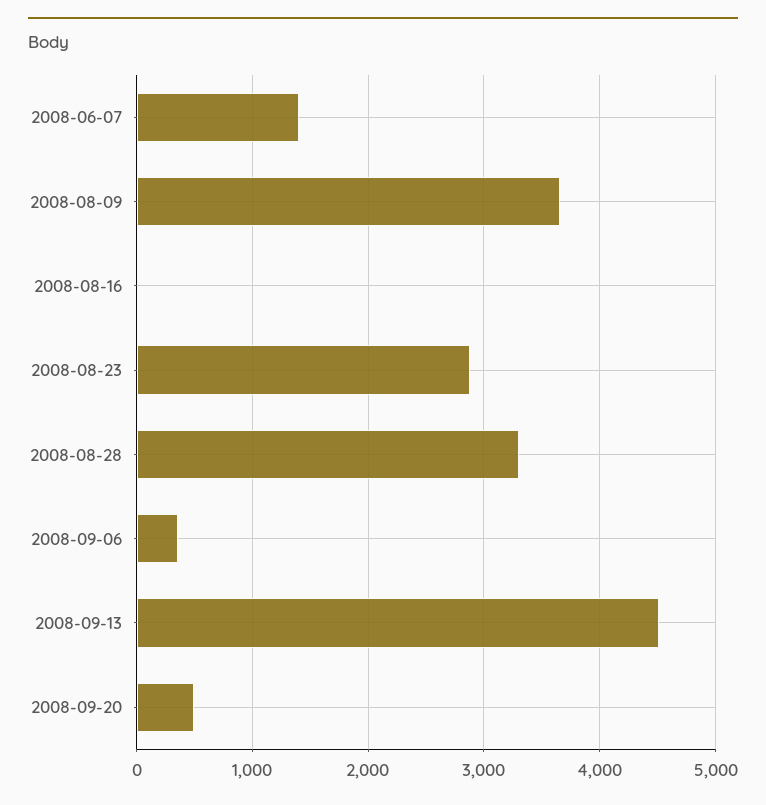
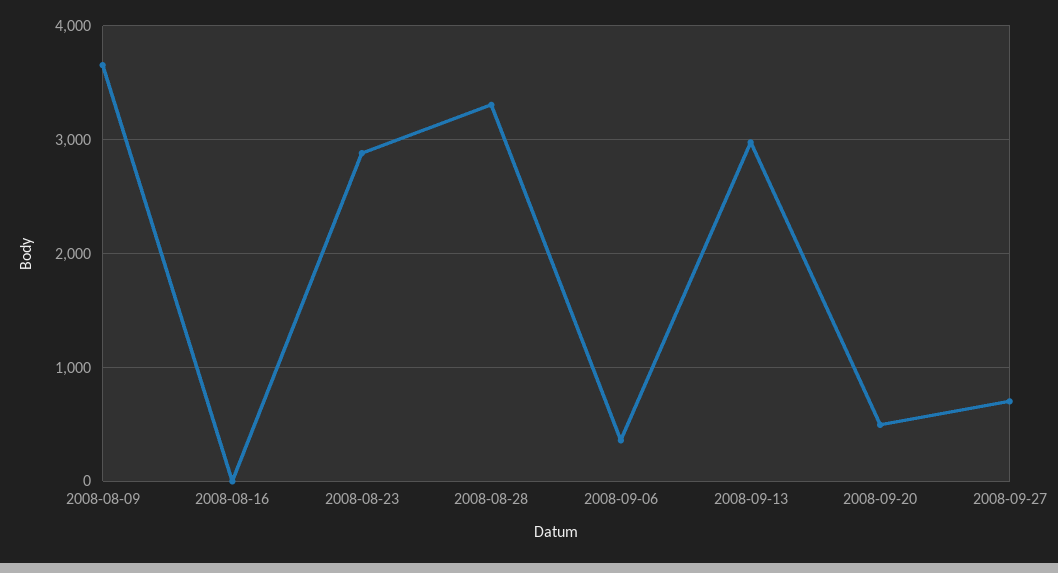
2008-06-07: 1400 -> none
2008-09-13: 4500 -> 3000
2008-09-27: none -> 700

